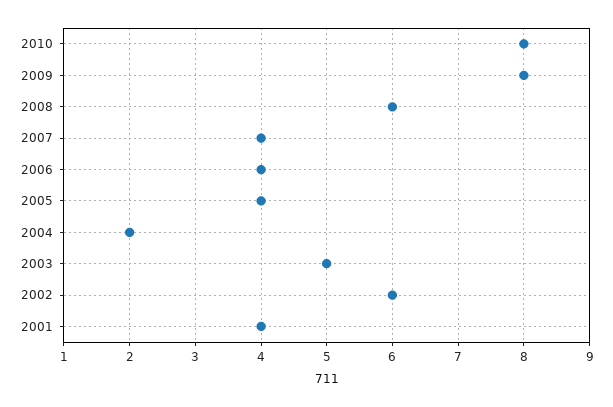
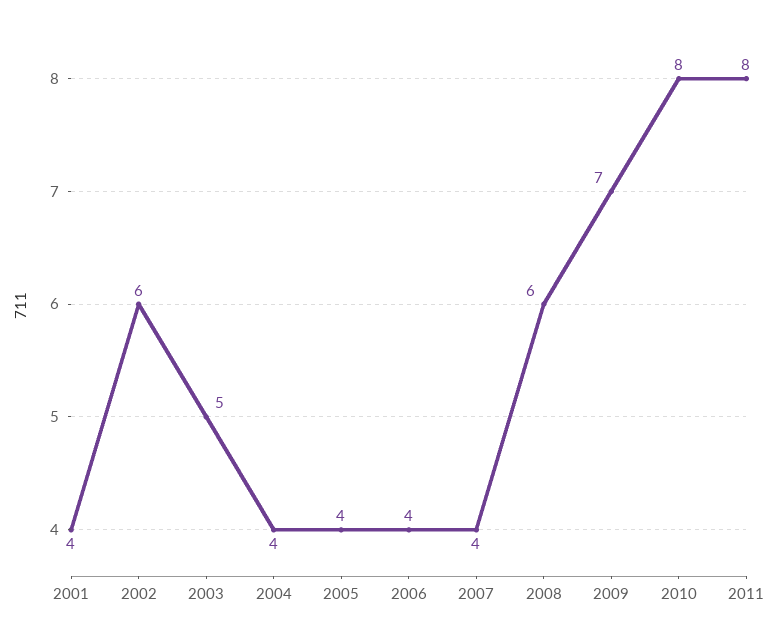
2009: 8 -> 7
2004: 2 -> 4
2011: none -> 8

